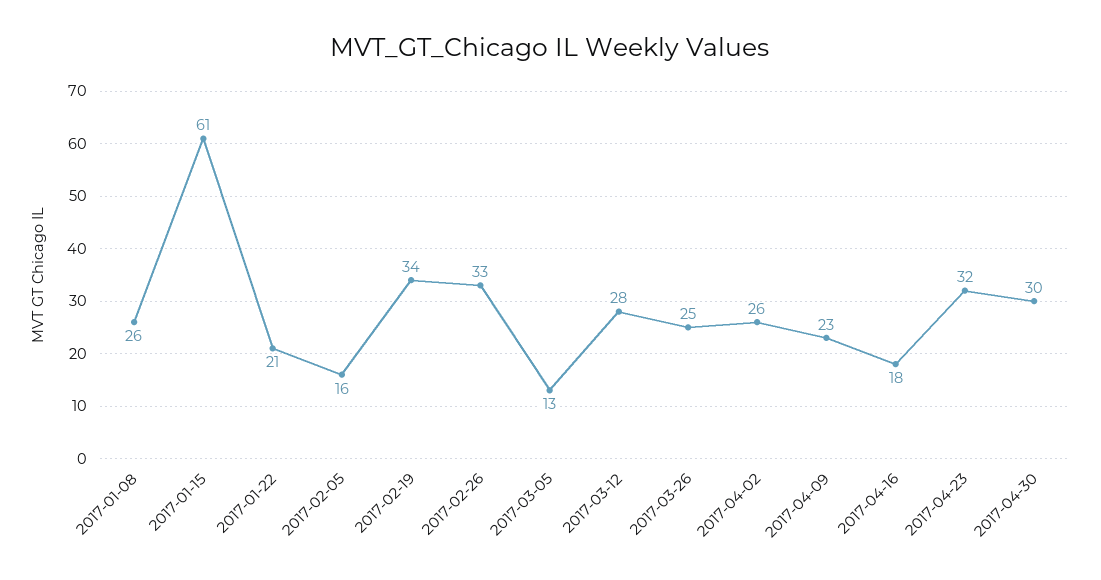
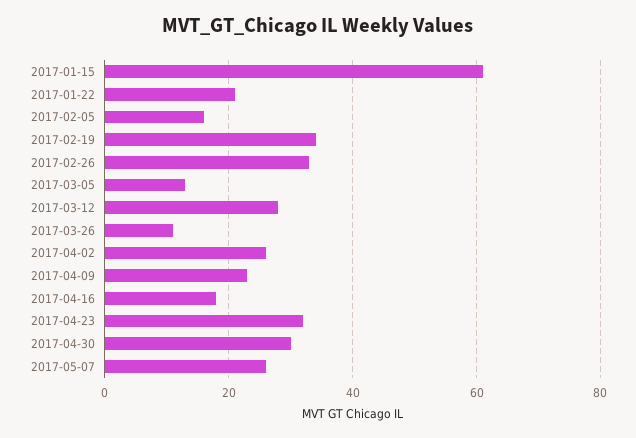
2017-01-08: 26 -> none
2017-03-26: 25 -> 10
2017-05-07: none -> 25

